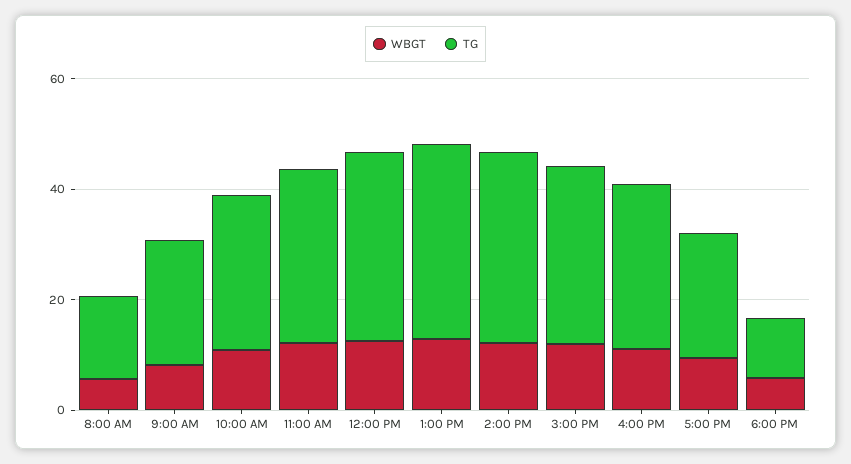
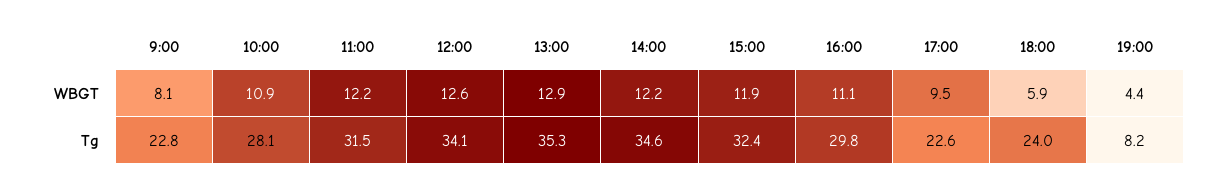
WBGT, 8:00 AM: 5 -> none
TG, 8:00 AM: 15 -> none
TG, 6:00 PM: 10 -> 24
WBGT, 19:00: none -> 4.4
TG, 19:00: none -> 8.2

